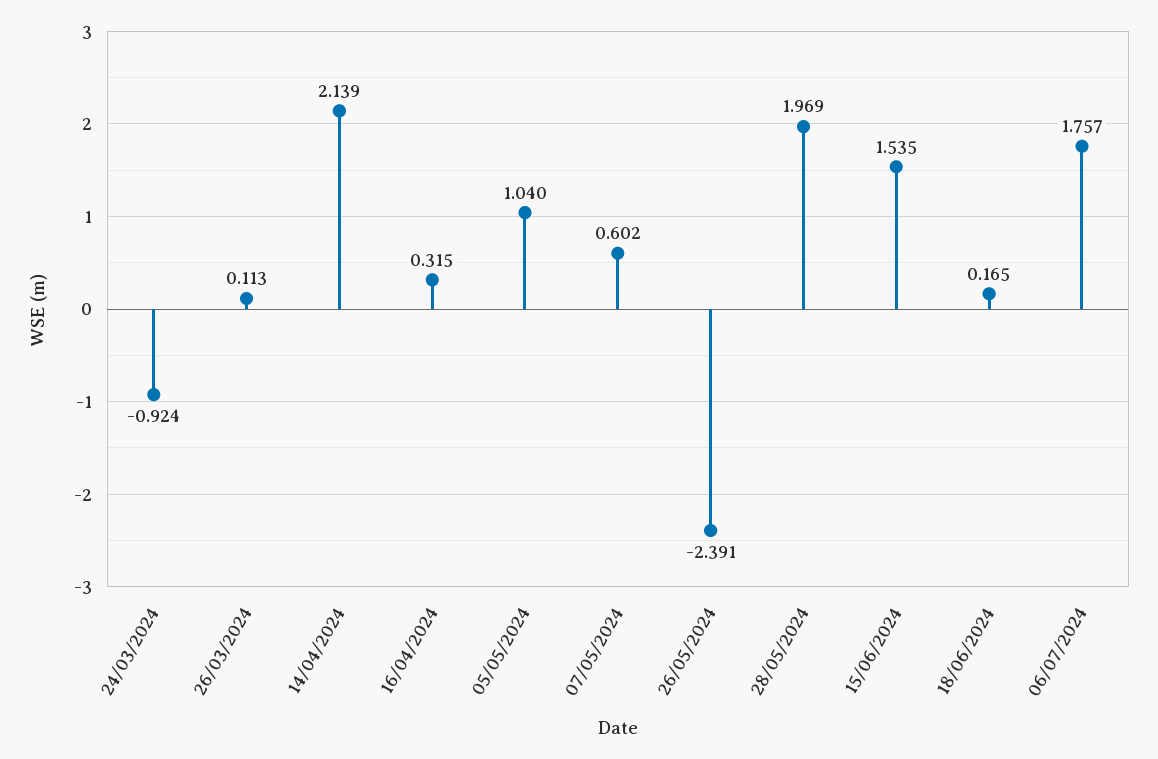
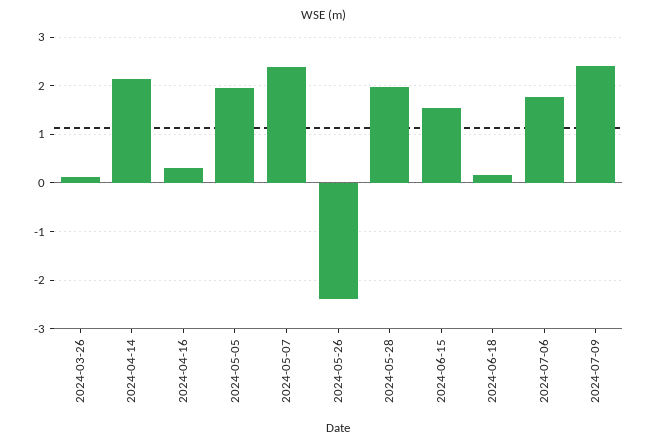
24/03/2024: -0.924 -> none
05/05/2024: 1.04 -> 2
07/05/2024: 0.602 -> 2.4
2024-07-09: none -> 2.4

